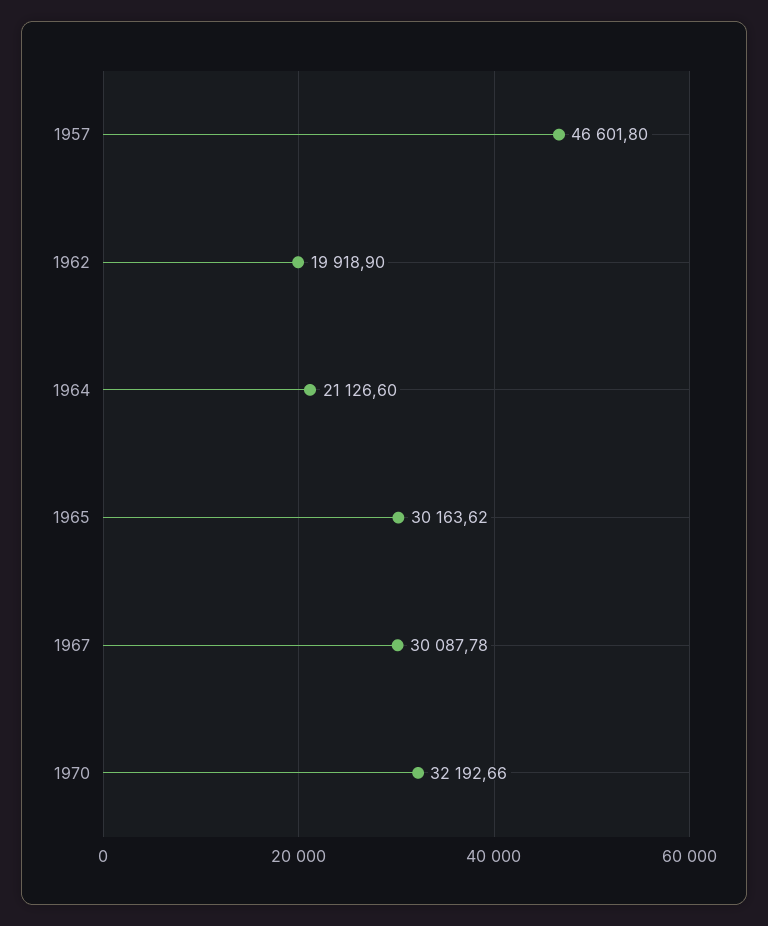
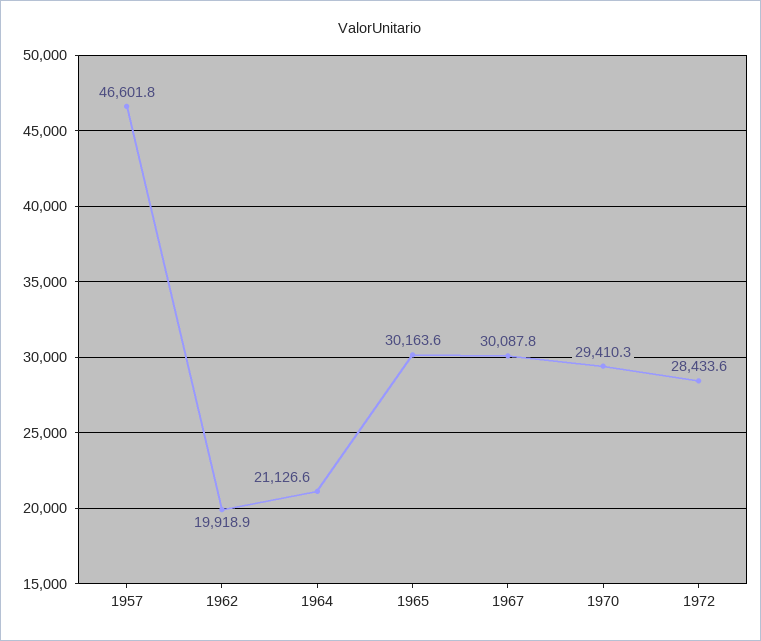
1970: 32192.66 -> 29410.3
1972: none -> 28433.6

